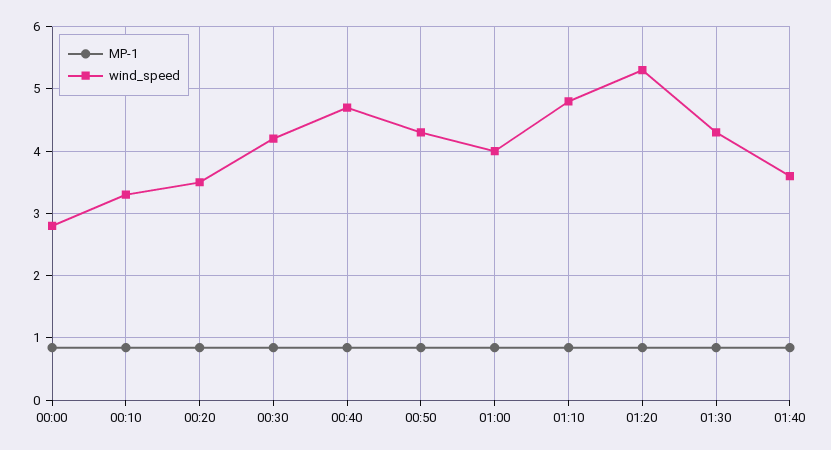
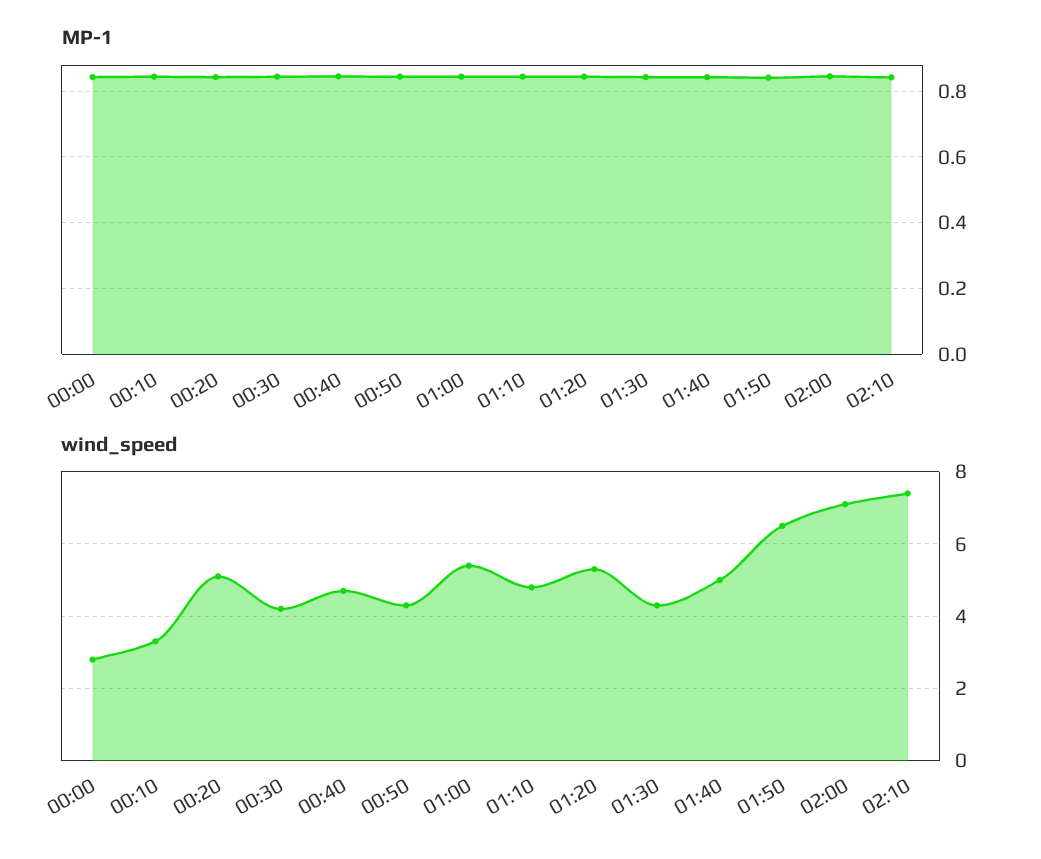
wind_speed, 00:20: 3.5 -> 5
wind_speed, 01:00: 4 -> 5.5
wind_speed, 01:40: 3.6 -> 5
MP-1, 01:50: none -> 0.84
MP-1, 02:00: none -> 0.84
MP-1, 02:10: none -> 0.84
wind_speed, 01:50: none -> 6.5
wind_speed, 02:00: none -> 7
wind_speed, 02:10: none -> 7.5

